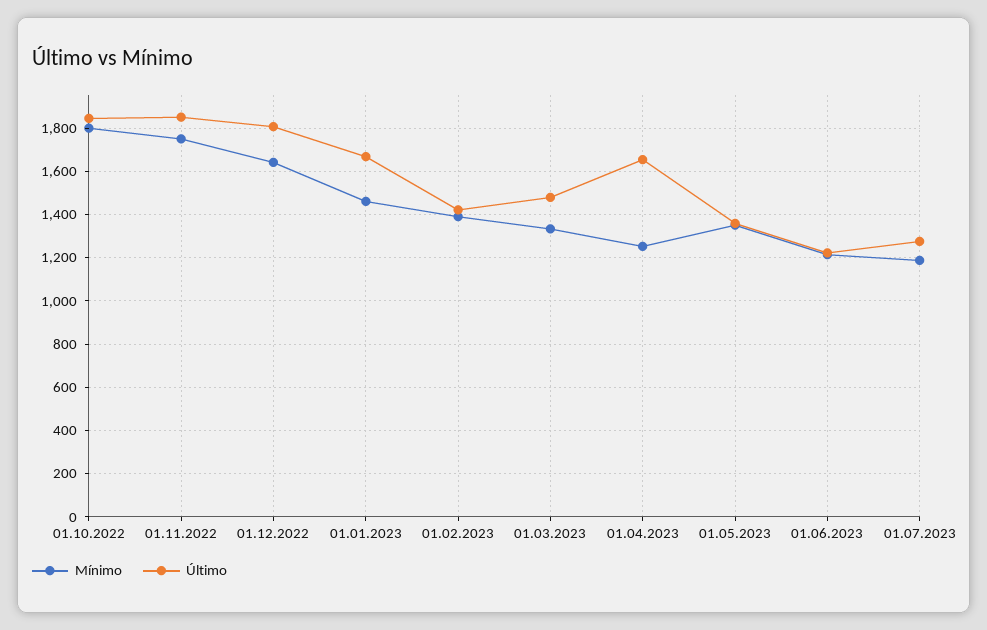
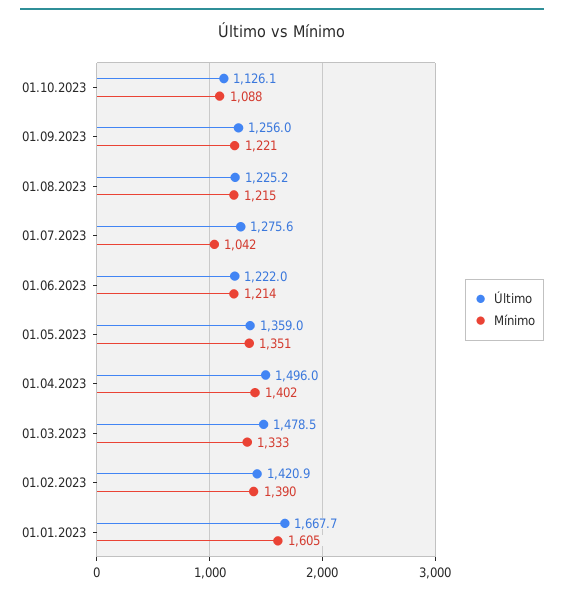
Mínimo, 01.10.2022: 1800 -> none
Último, 01.10.2022: 1850 -> none
Mínimo, 01.11.2022: 1750 -> none
Último, 01.11.2022: 1850 -> none
Mínimo, 01.12.2022: 1650 -> none
Último, 01.12.2022: 1800 -> none
Mínimo, 01.01.2023: 1450 -> 1605
Mínimo, 01.04.2023: 1250 -> 1402
Último, 01.04.2023: 1650 -> 1496
Mínimo, 01.07.2023: 1200 -> 1042
Último, 01.10.2023: none -> 1126.1
Mínimo, 01.10.2023: none -> 1088
Último, 01.09.2023: none -> 1256
Mínimo, 01.09.2023: none -> 1221
Último, 01.08.2023: none -> 1225.2
Mínimo, 01.08.2023: none -> 1215

